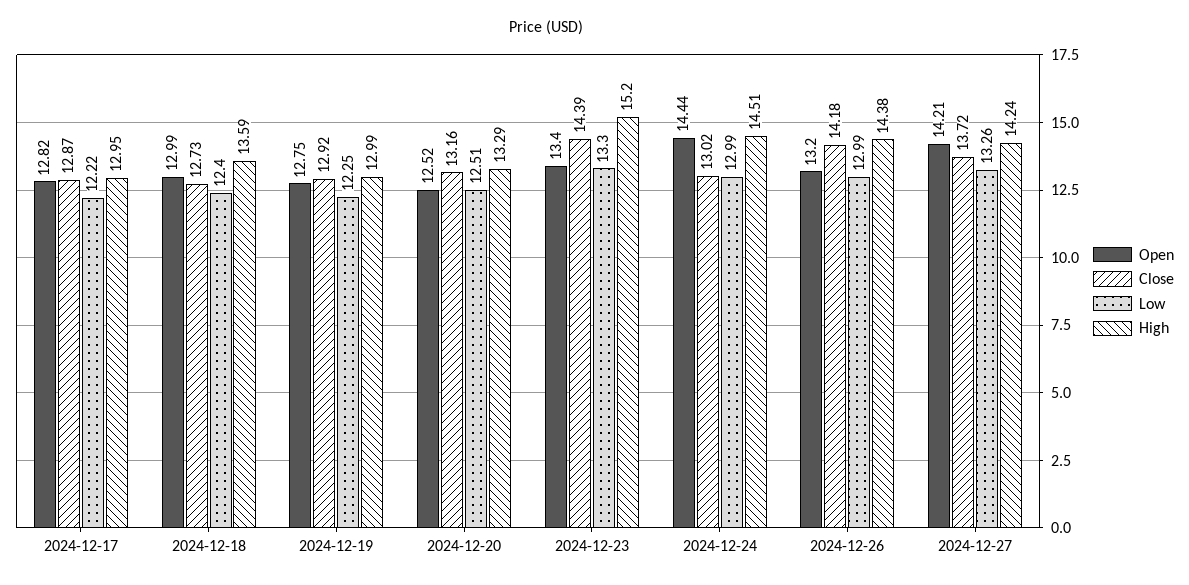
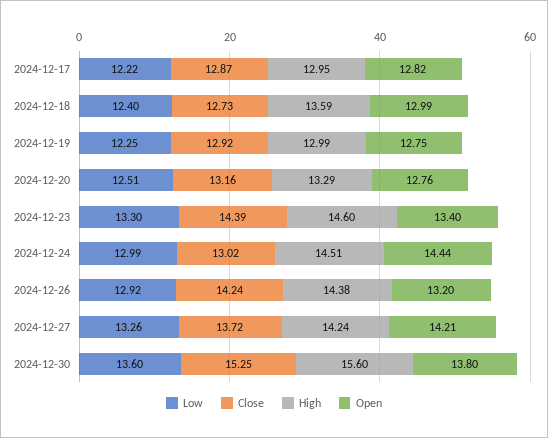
Open, 2024-12-20: 12.52 -> 12.76
High, 2024-12-23: 15.2 -> 14.6
Close, 2024-12-26: 14.18 -> 14.24
Low, 2024-12-26: 12.99 -> 12.92
Low, 2024-12-30: none -> 13.6
Close, 2024-12-30: none -> 15.25
High, 2024-12-30: none -> 15.6
Open, 2024-12-30: none -> 13.8

